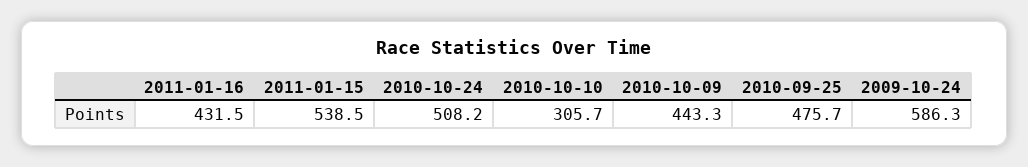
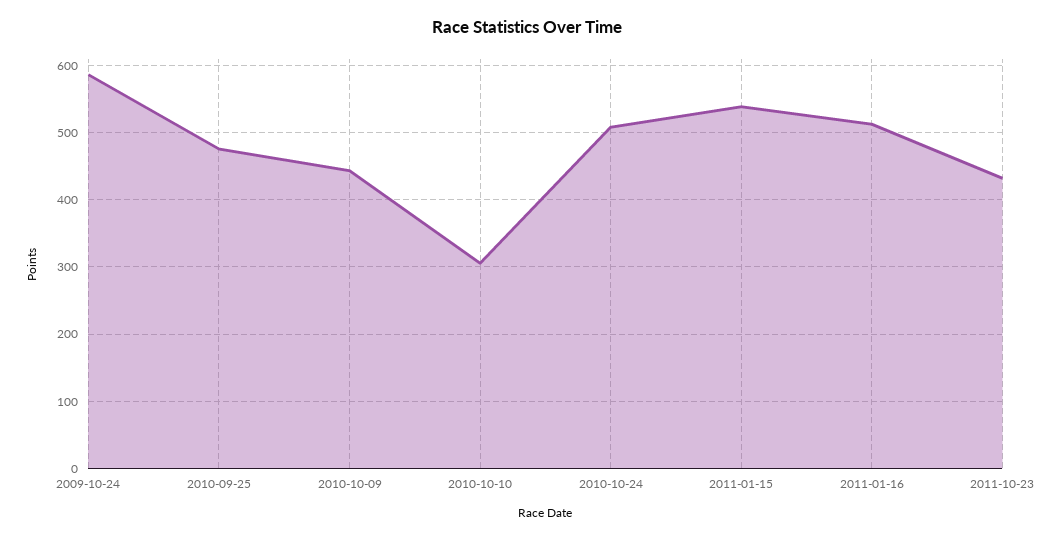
2011-01-16: 431.5 -> 510
2011-10-23: none -> 430

